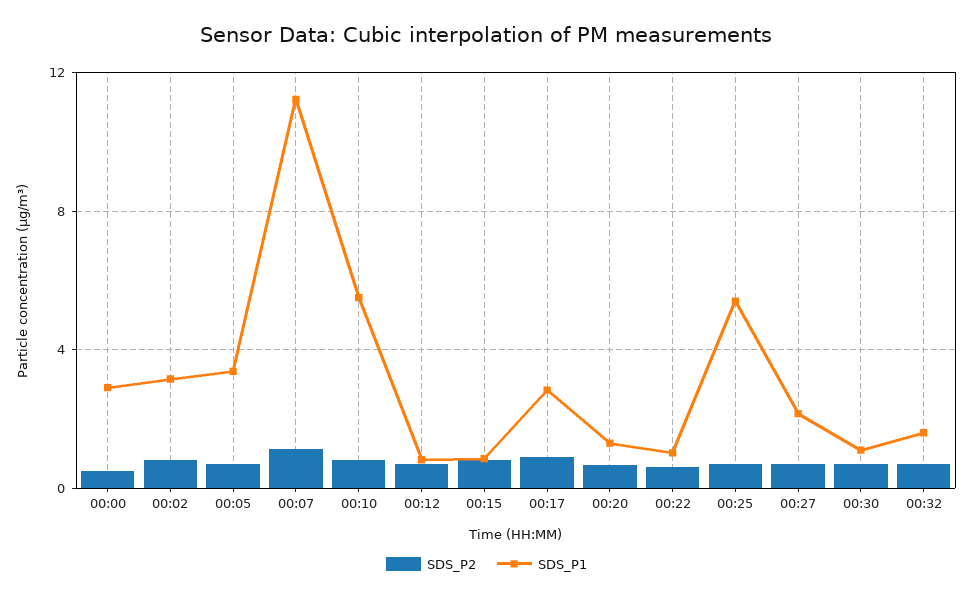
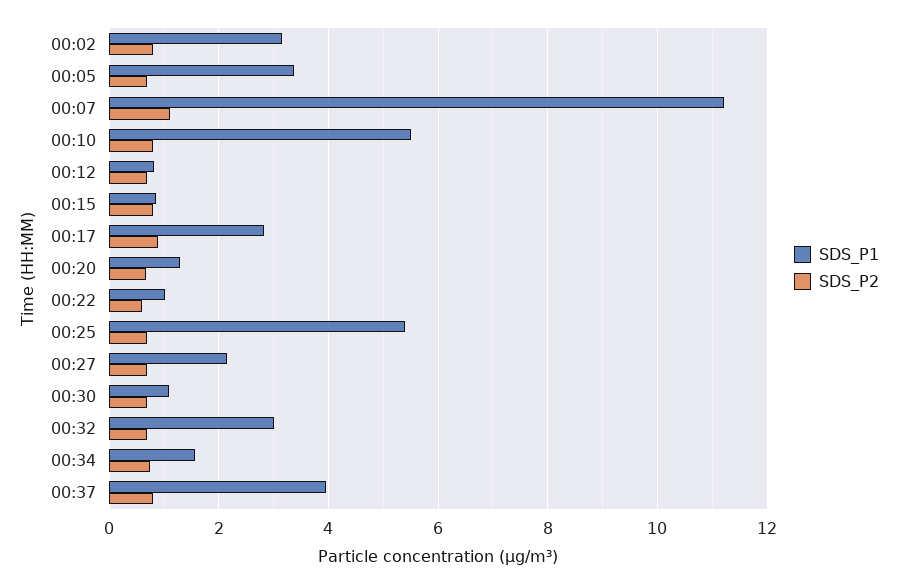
SDS_P2, 00:00: 0.5 -> none
SDS_P1, 00:00: 3 -> none
SDS_P1, 00:32: 1.5 -> 3
SDS_P1, 00:34: none -> 1.6
SDS_P2, 00:34: none -> 0.8
SDS_P1, 00:37: none -> 4
SDS_P2, 00:37: none -> 0.8

